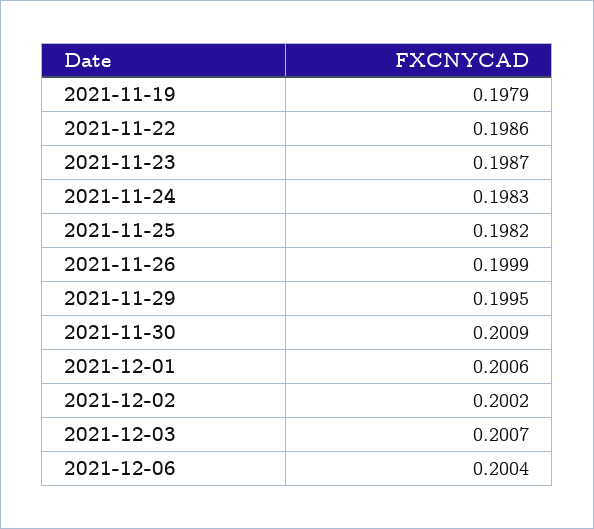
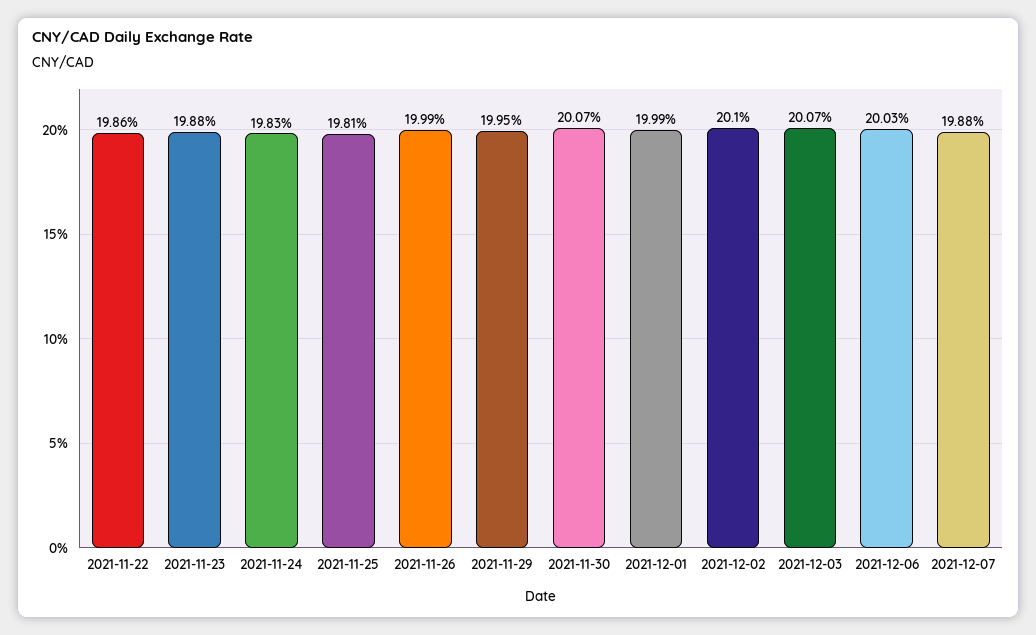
2021-11-19: 0.1979 -> none
2021-11-23: 0.1987 -> 0.1988
2021-11-25: 0.1982 -> 0.1981
2021-11-30: 0.2009 -> 0.2007
2021-12-01: 0.2006 -> 0.1999
2021-12-02: 0.2002 -> 0.201
2021-12-06: 0.2004 -> 0.2003
2021-12-07: none -> 0.1988

